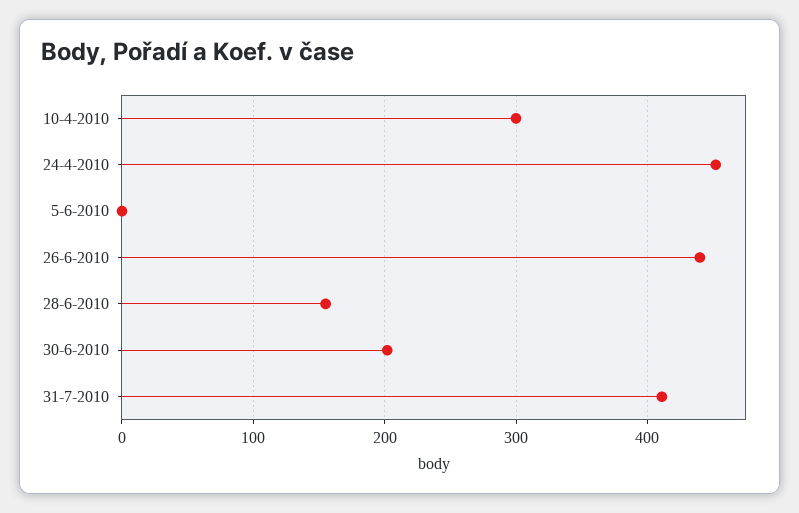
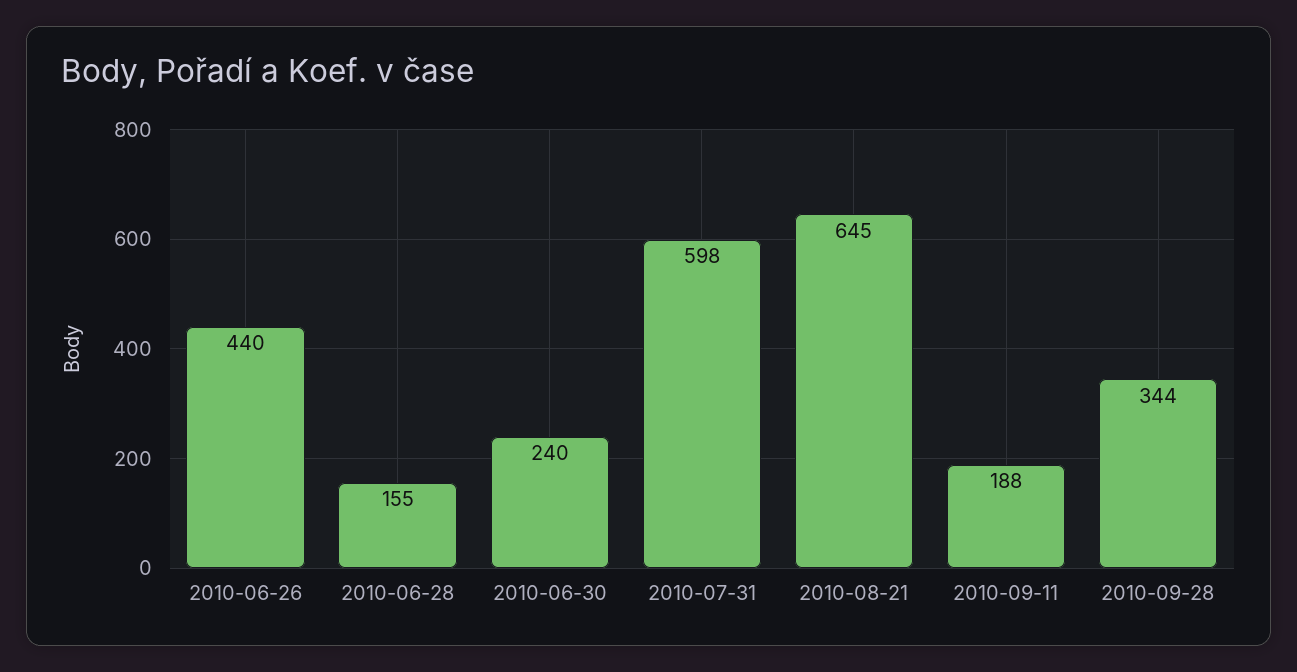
10-4-2010: 300 -> none
24-4-2010: 450 -> none
5-6-2010: 0 -> none
30-6-2010: 200 -> 240
31-7-2010: 410 -> 598
2010-08-21: none -> 645
2010-09-11: none -> 188
2010-09-28: none -> 344

